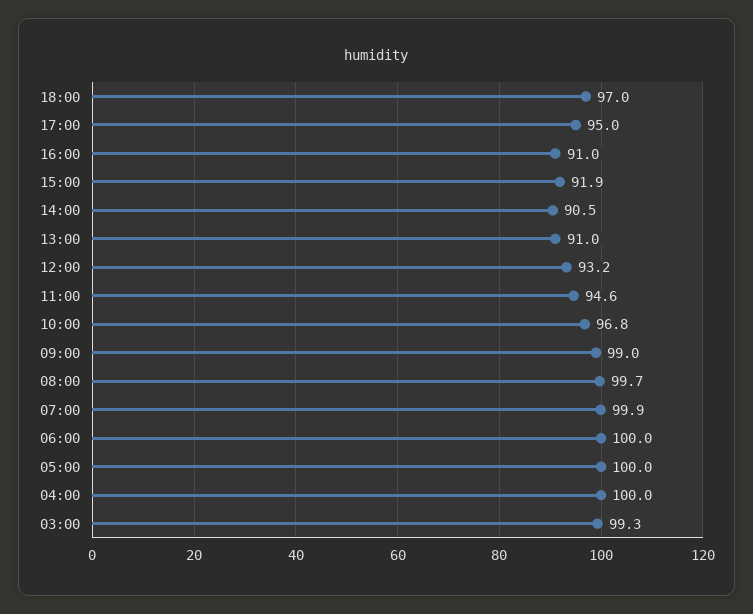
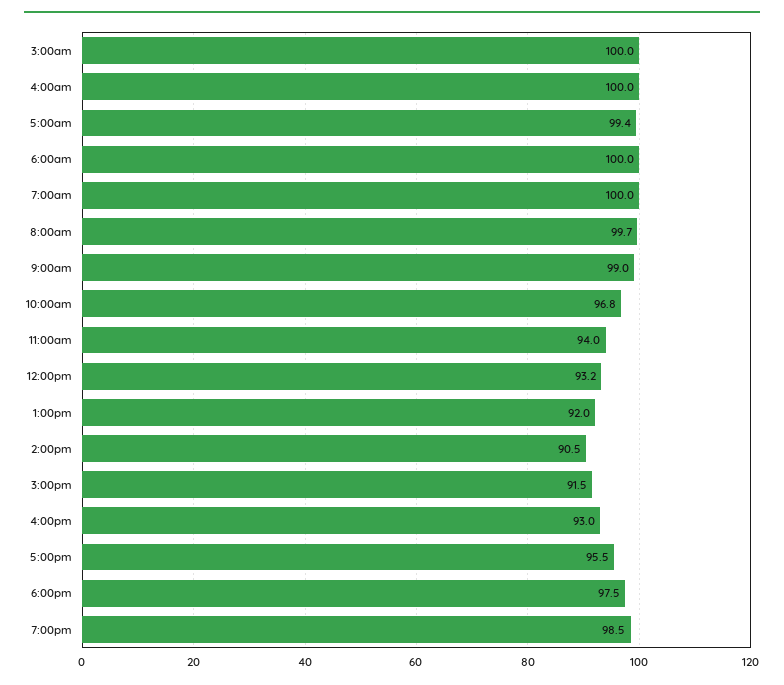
18:00: 97 -> 97.5
17:00: 95 -> 95.5
16:00: 91 -> 93
15:00: 91.9 -> 91.5
13:00: 91 -> 92
11:00: 94.6 -> 94
07:00: 99.9 -> 100
05:00: 100 -> 99.4
03:00: 99.3 -> 100
7:00pm: none -> 98.5

